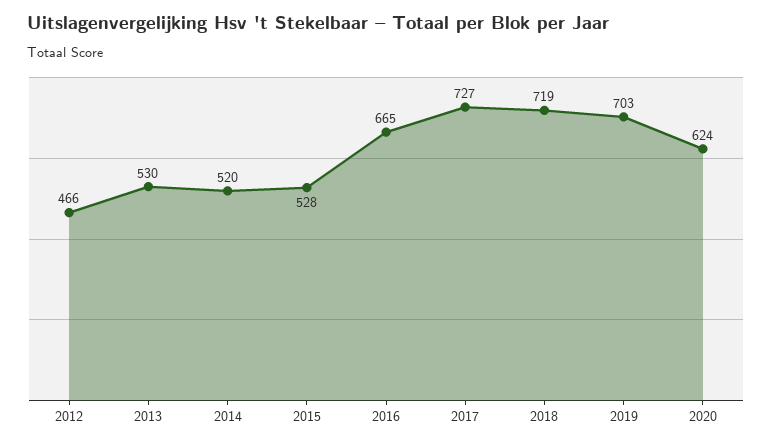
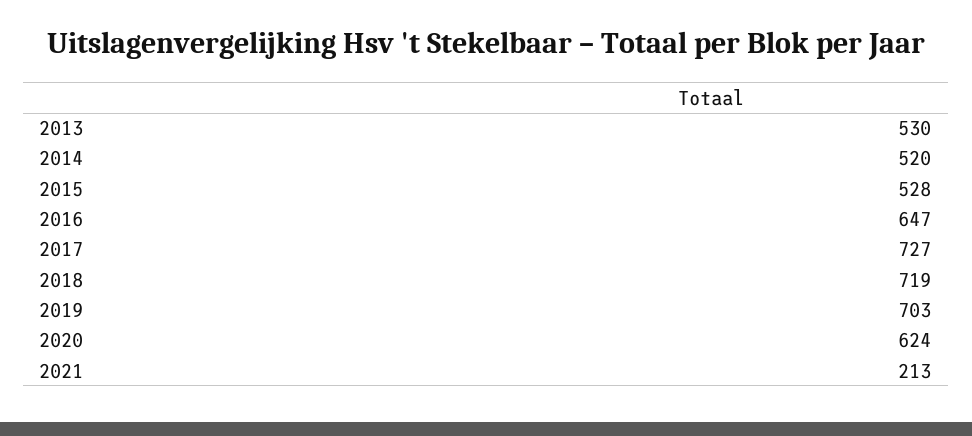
2012: 466 -> none
2016: 665 -> 647
2021: none -> 213

